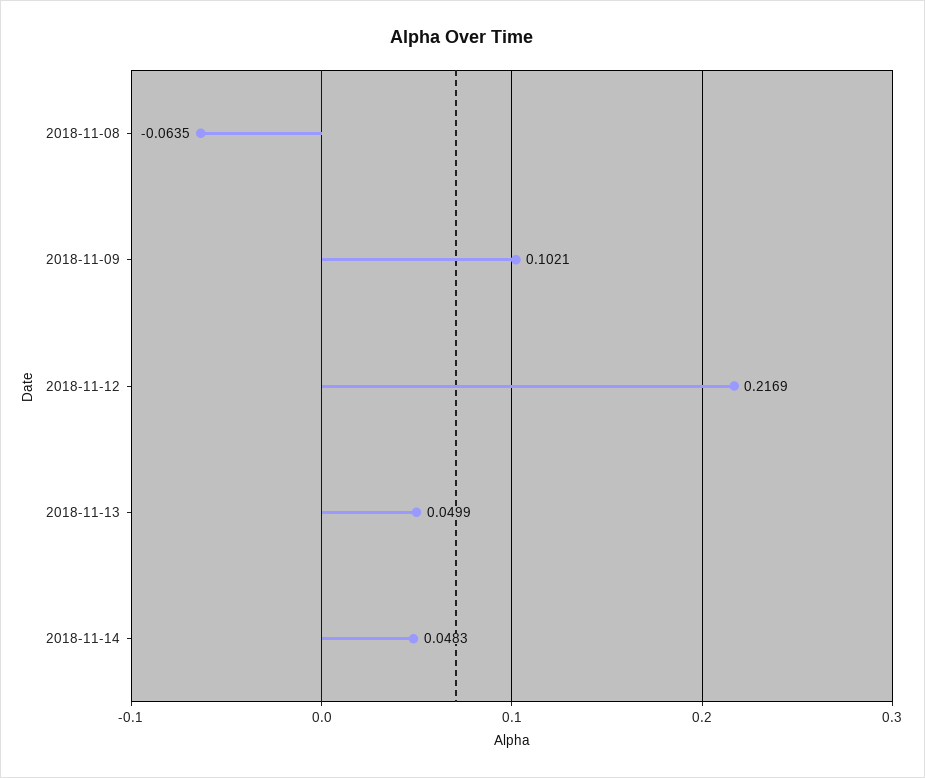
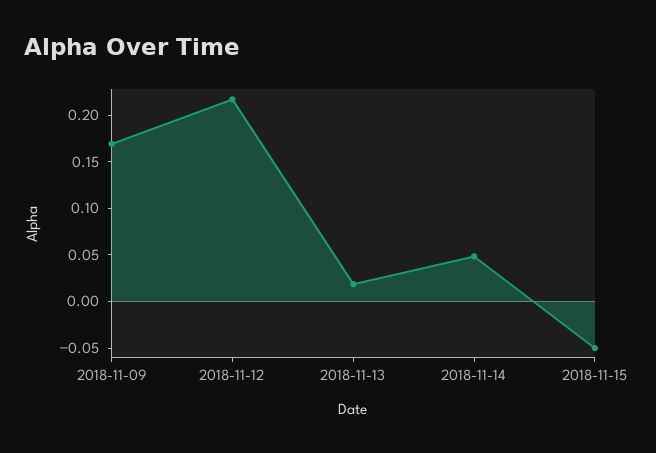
2018-11-08: -0.0635 -> none
2018-11-09: 0.1021 -> 0.17
2018-11-13: 0.0499 -> 0.02
2018-11-15: none -> -0.05

